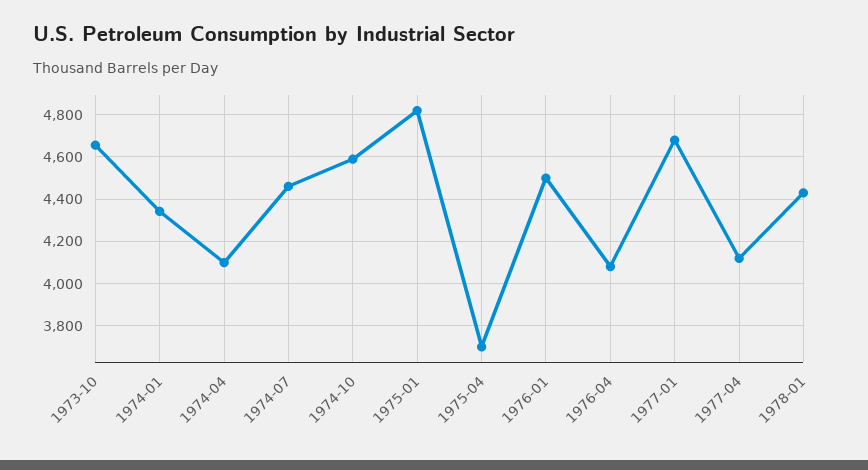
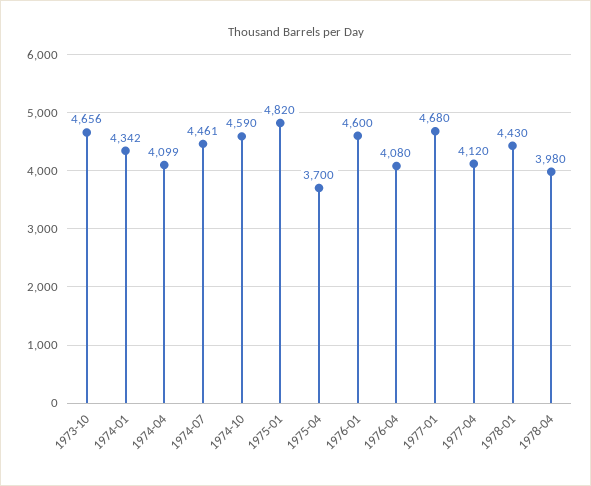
1976-01: 4500 -> 4600
1978-04: none -> 3980

